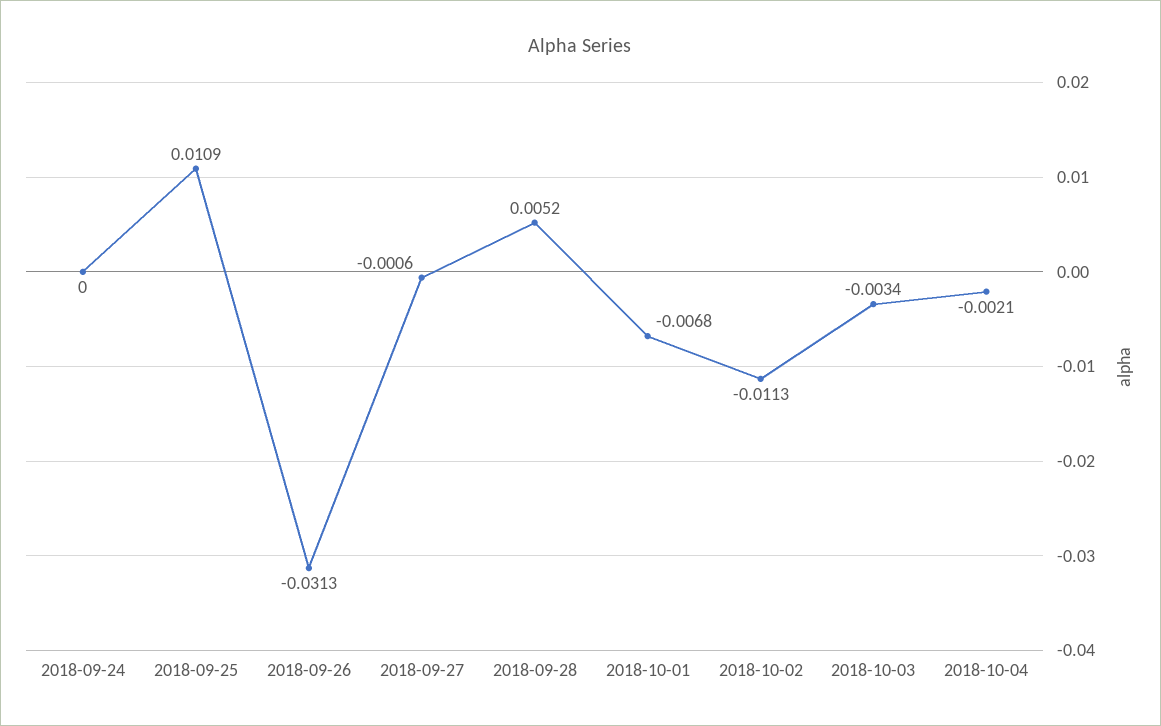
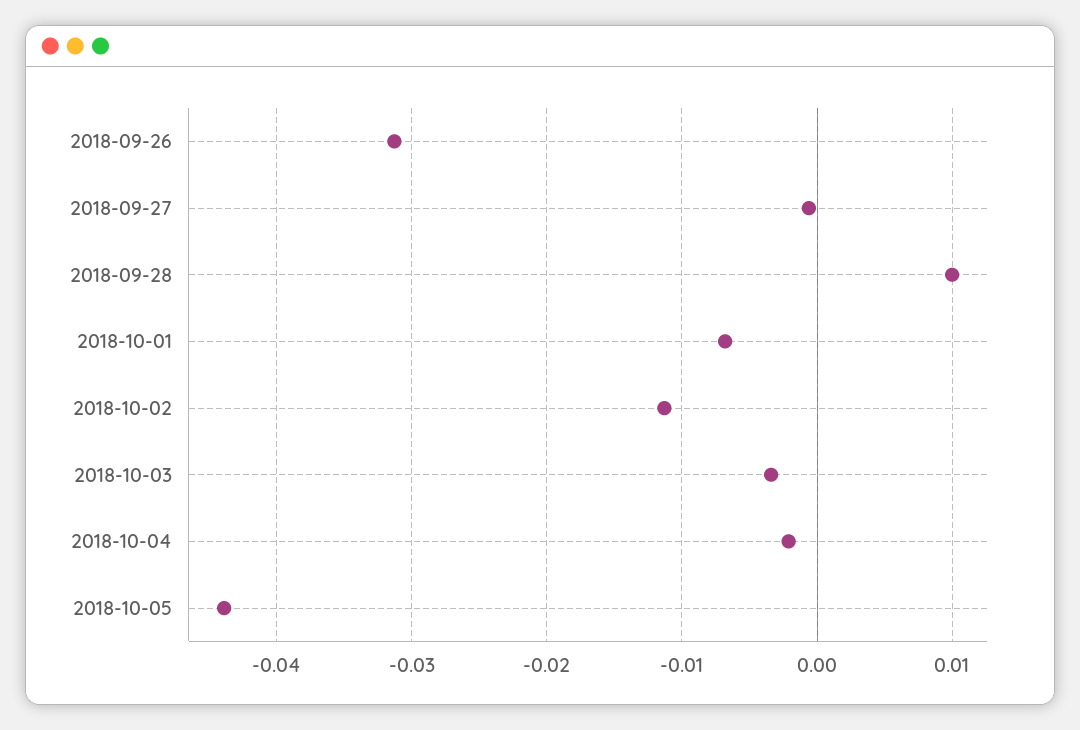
2018-09-24: 0 -> none
2018-09-25: 0.0109 -> none
2018-09-28: 0.0052 -> 0.01
2018-10-05: none -> -0.044

